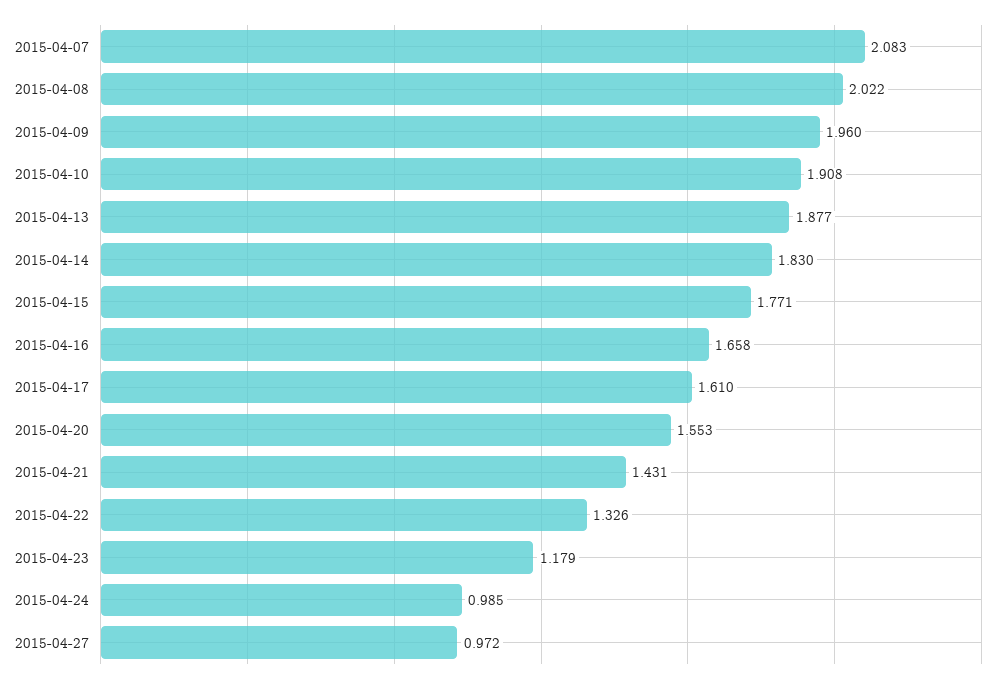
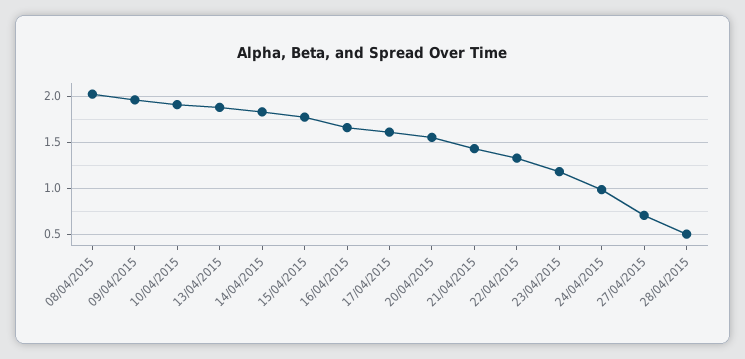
2015-04-07: 2.083 -> none
2015-04-27: 0.972 -> 0.7
28/04/2015: none -> 0.5

